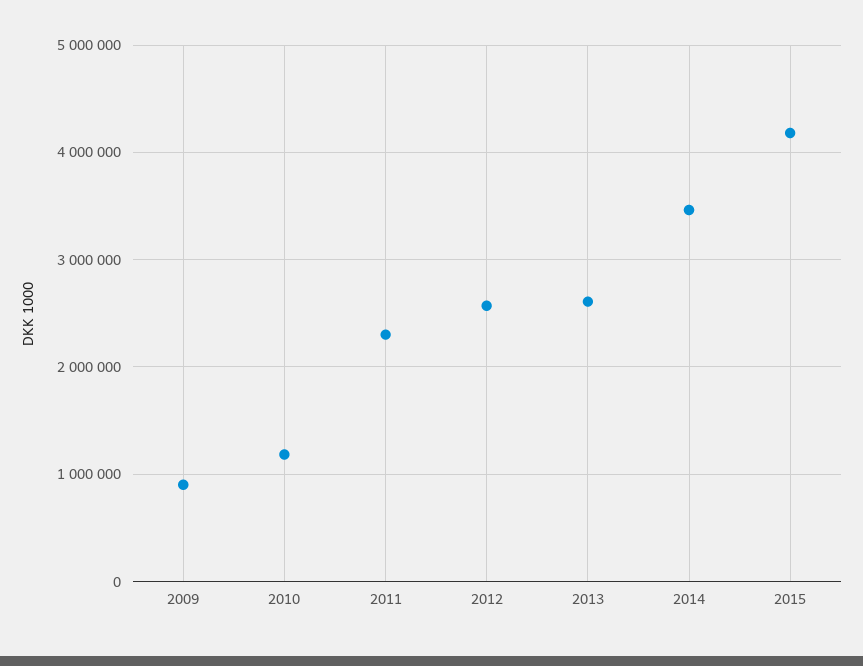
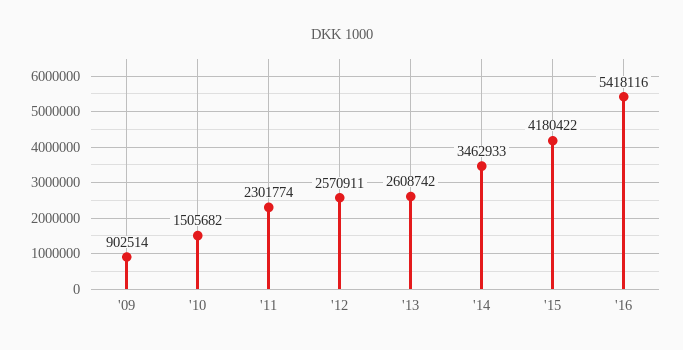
2010: 1200000 -> 1505682
'16: none -> 5418116

